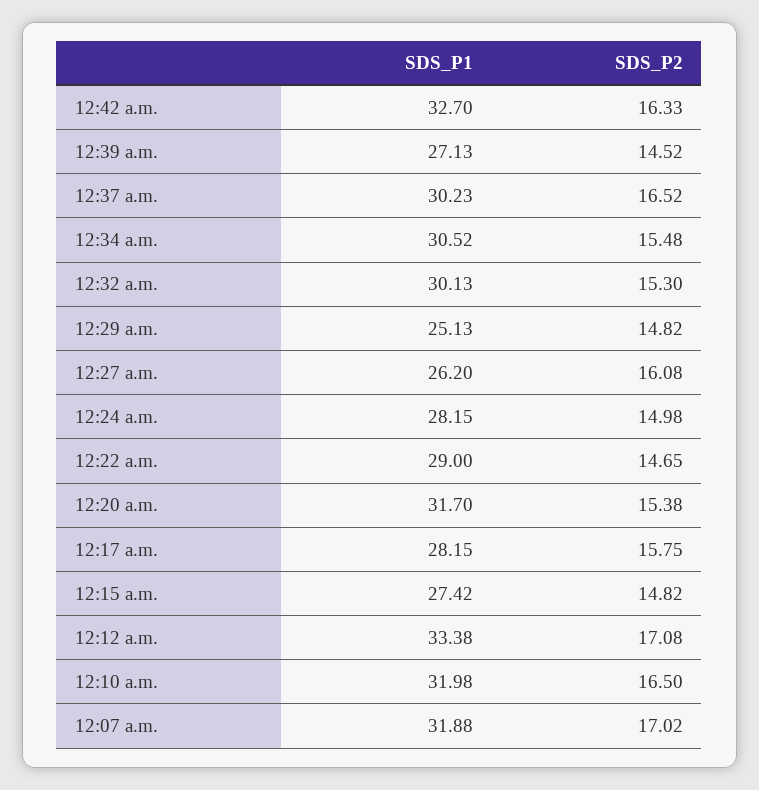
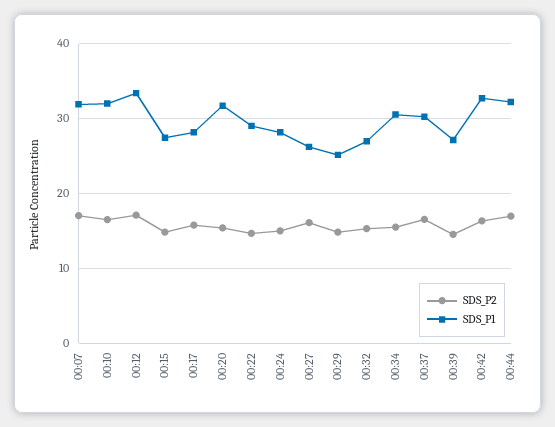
SDS_P1, 12:32 a.m.: 30.13 -> 27
SDS_P2, 00:44: none -> 17
SDS_P1, 00:44: none -> 32

